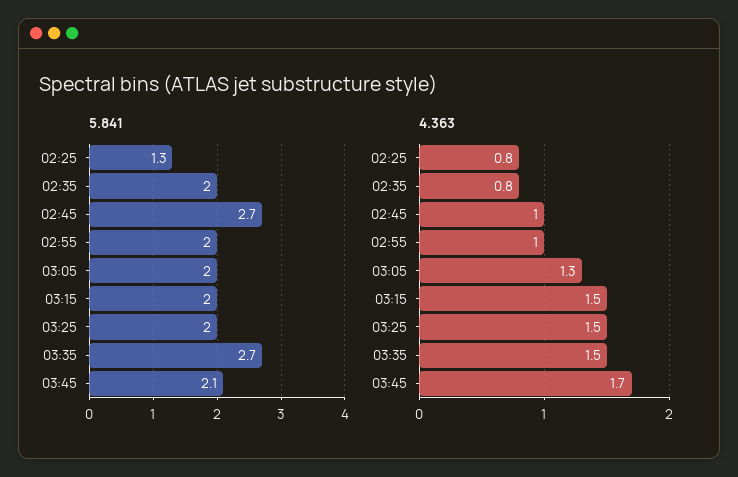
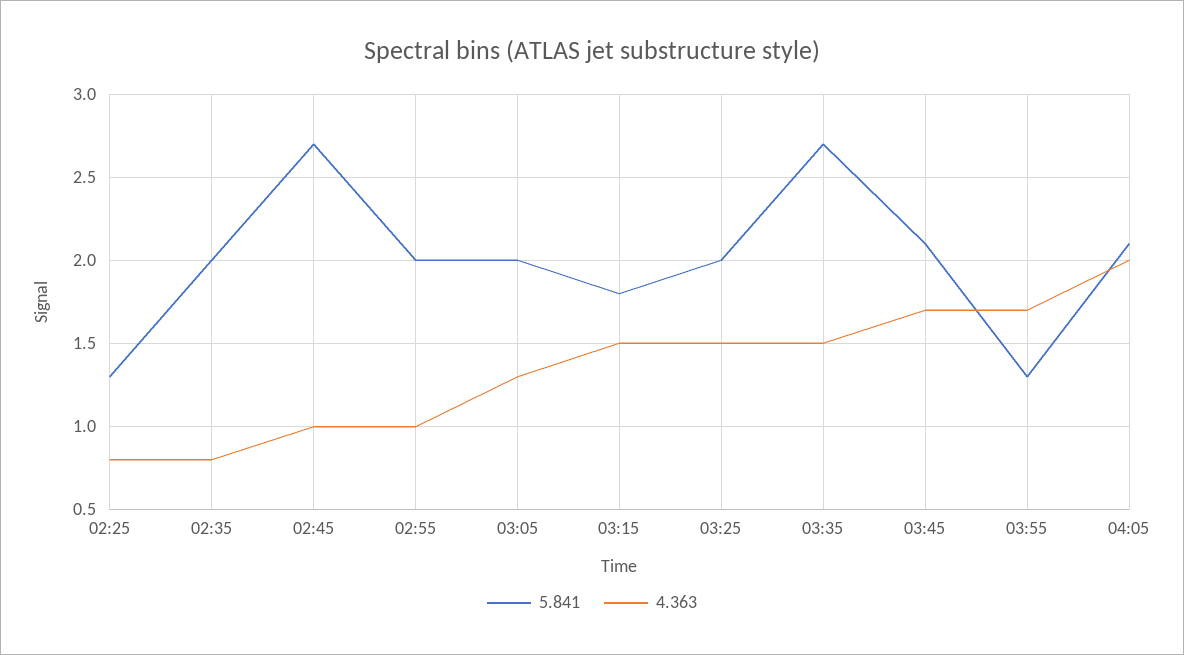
5.841, 03:15: 2 -> 1.8
5.841, 03:55: none -> 1.3
4.363, 03:55: none -> 1.7
5.841, 04:05: none -> 2.1
4.363, 04:05: none -> 2

